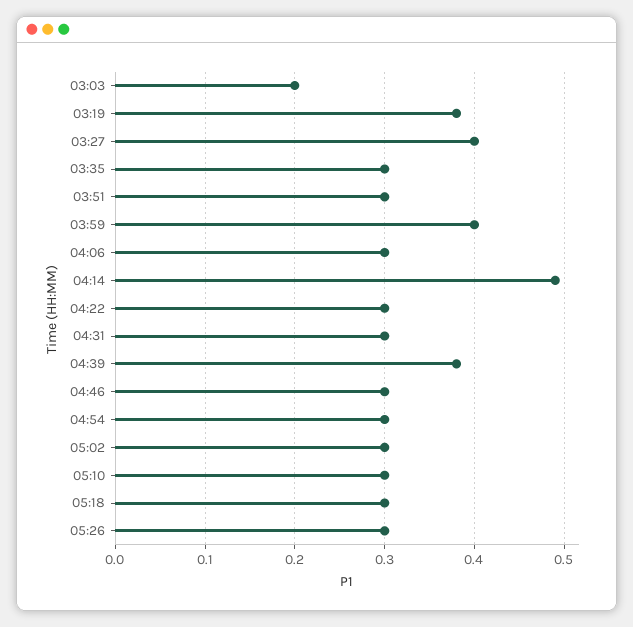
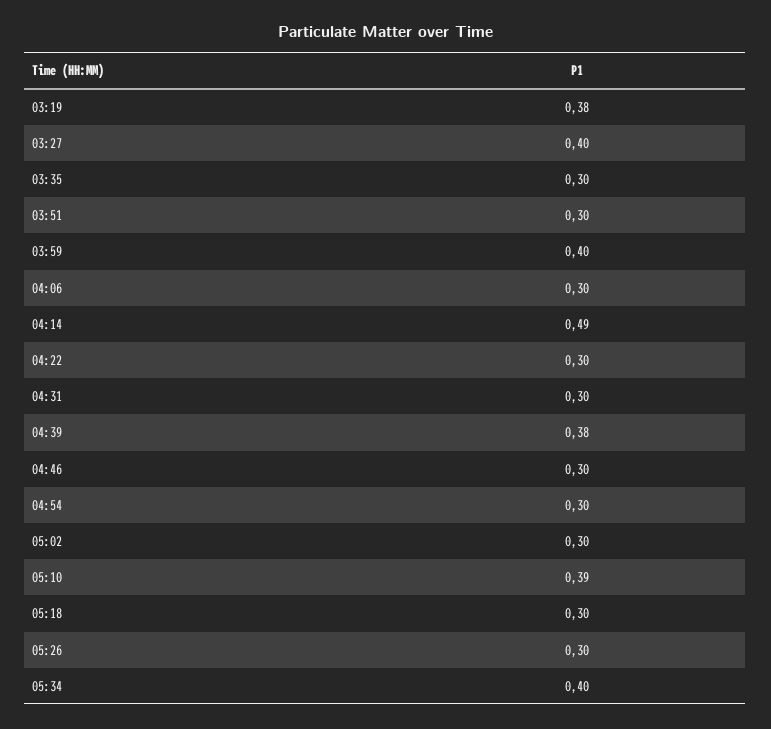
03:03: 0.2 -> none
05:10: 0.3 -> 0.39
05:34: none -> 0.4

